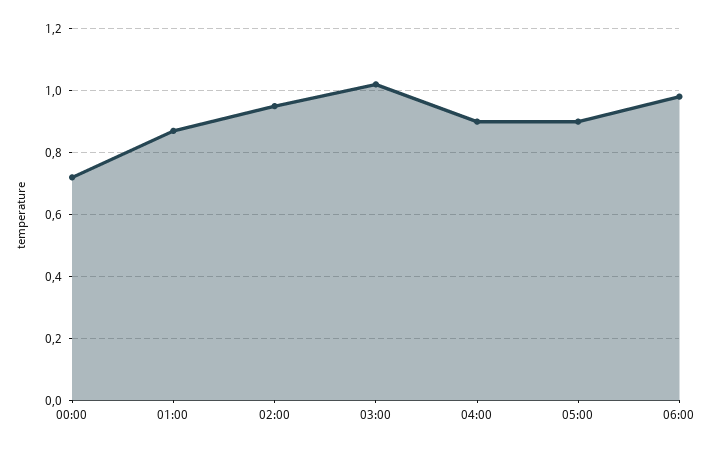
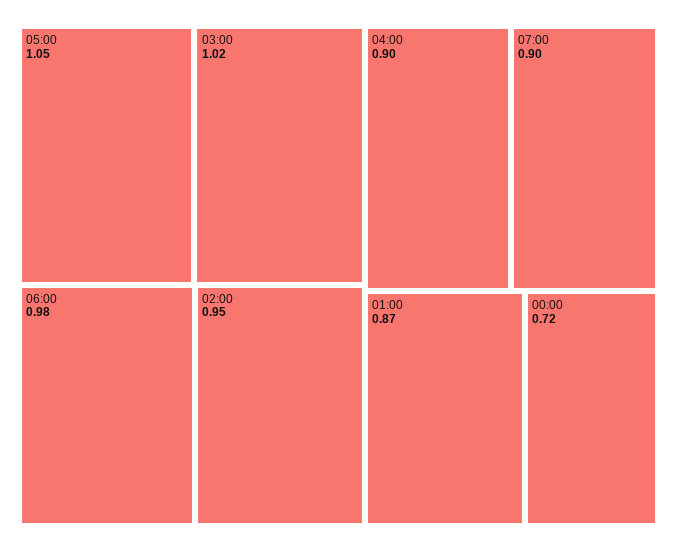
05:00: 0.9 -> 1.05
07:00: none -> 0.9

